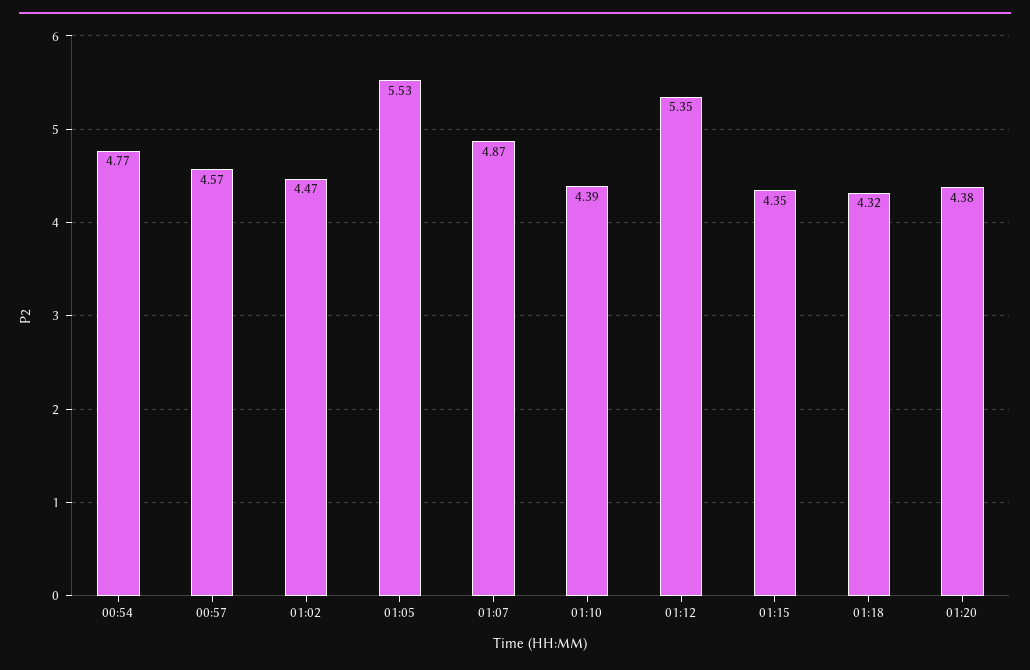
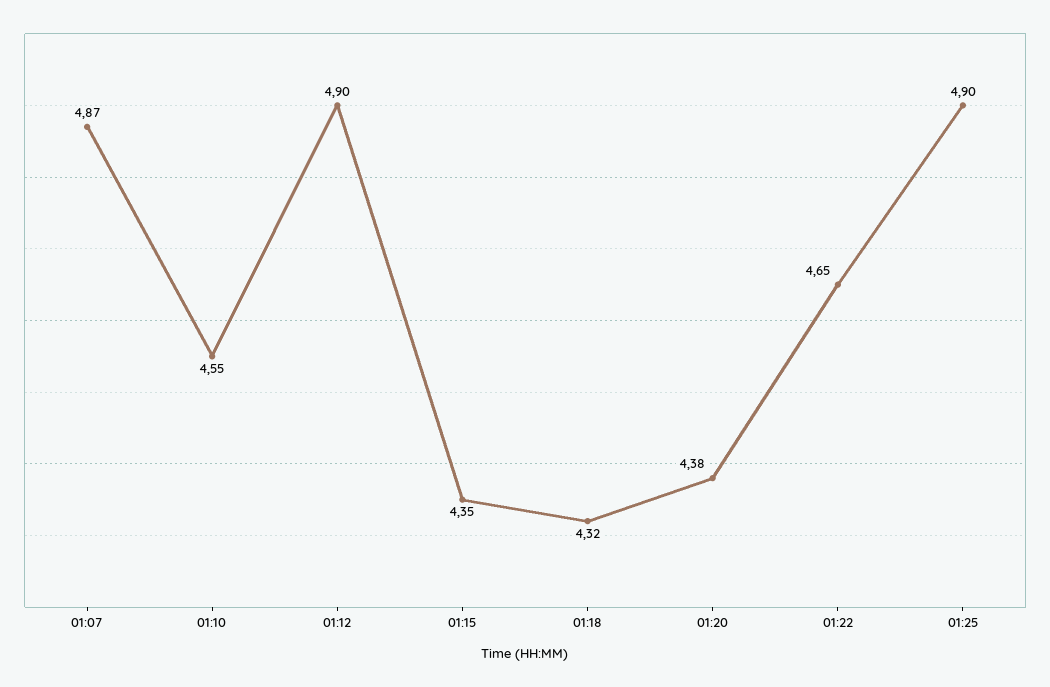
00:54: 4.77 -> none
00:57: 4.57 -> none
01:02: 4.47 -> none
01:05: 5.53 -> none
01:10: 4.39 -> 4.55
01:12: 5.35 -> 4.9
01:22: none -> 4.65
01:25: none -> 4.9

